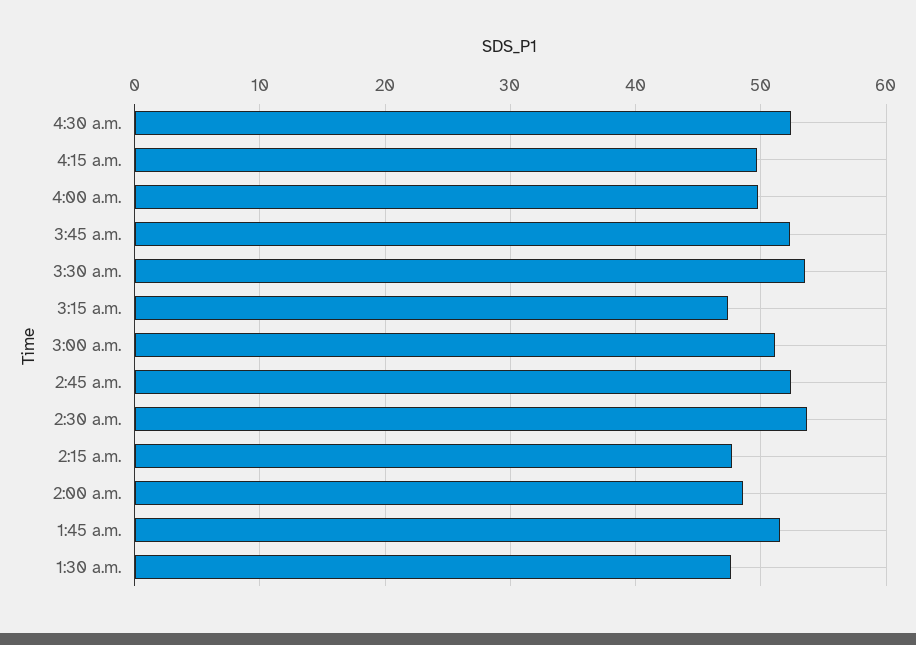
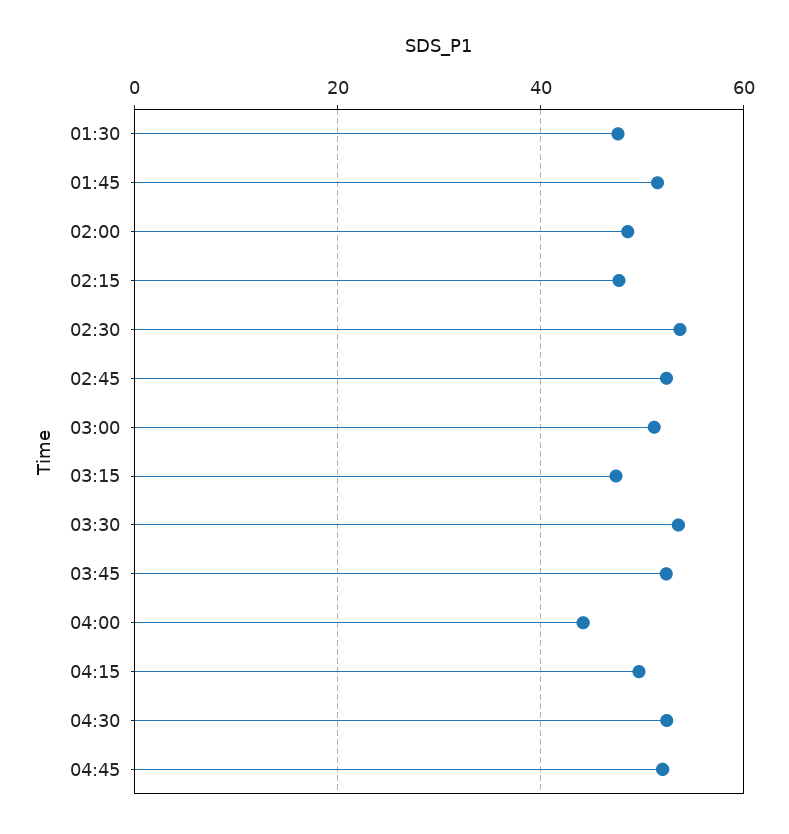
4:00 a.m.: 50 -> 44
04:45: none -> 52

